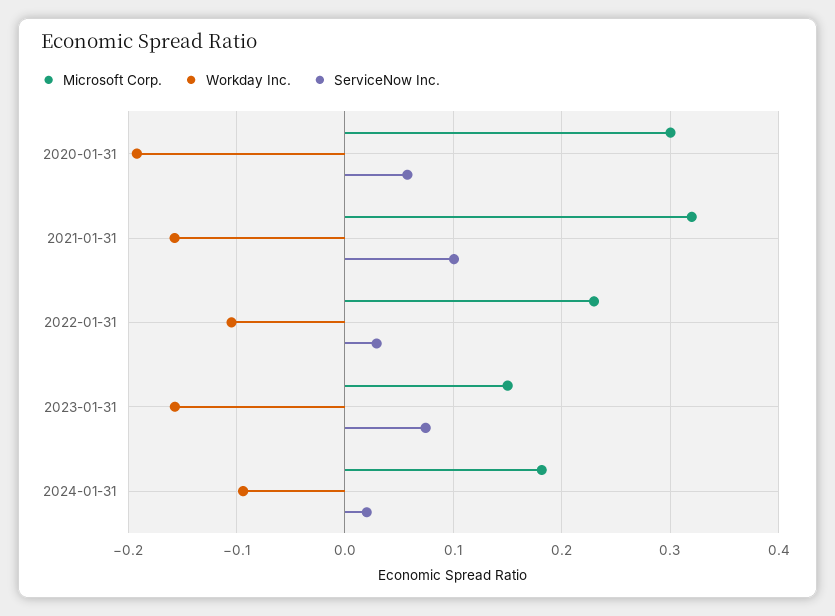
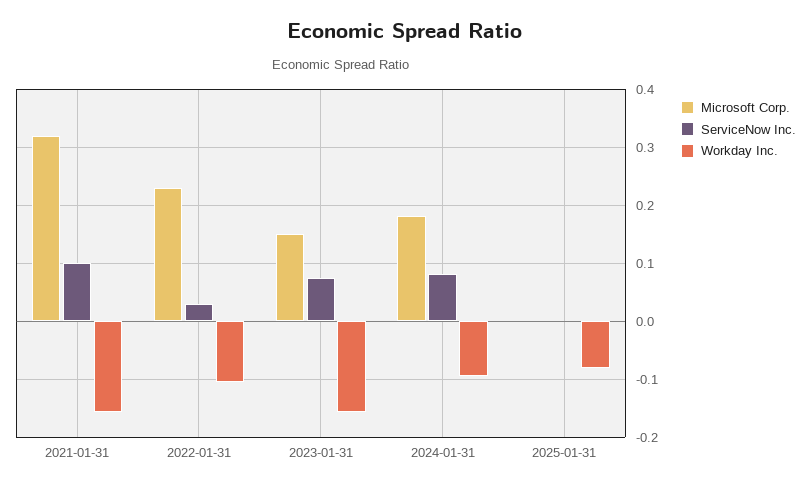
Microsoft Corp., 2020-01-31: 0.3 -> none
Workday Inc., 2020-01-31: -0.19 -> none
ServiceNow Inc., 2020-01-31: 0.06 -> none
ServiceNow Inc., 2024-01-31: 0.02 -> 0.08
Microsoft Corp., 2025-01-31: none -> 0
ServiceNow Inc., 2025-01-31: none -> 0
Workday Inc., 2025-01-31: none -> -0.08

